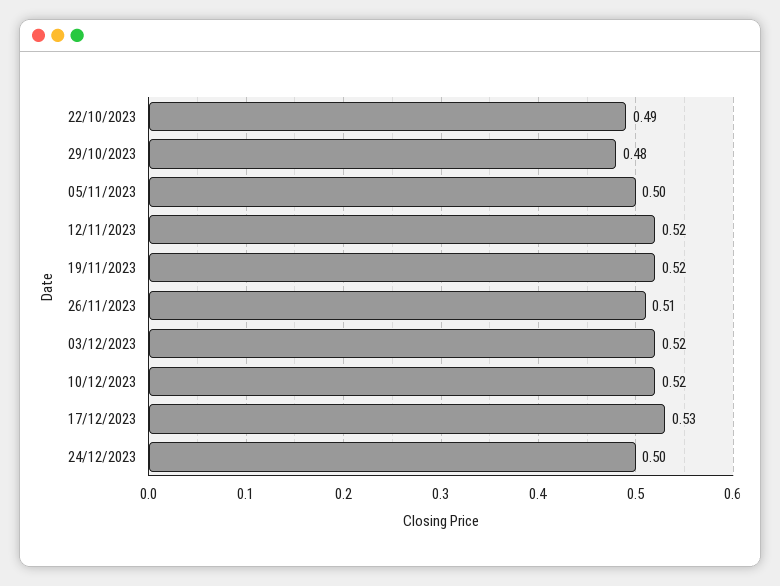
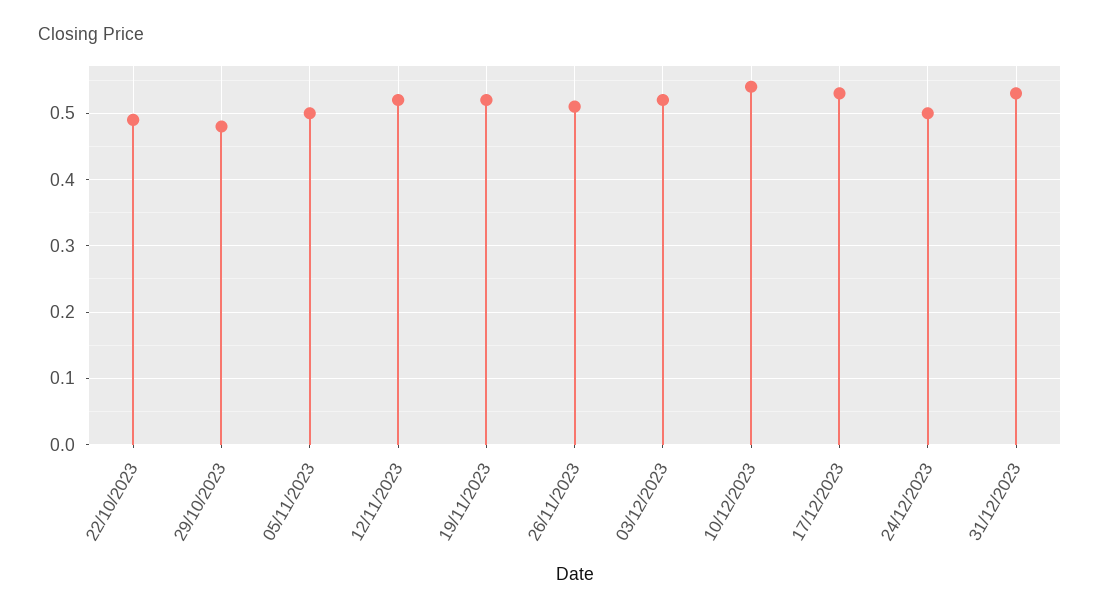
10/12/2023: 0.52 -> 0.54
31/12/2023: none -> 0.53

